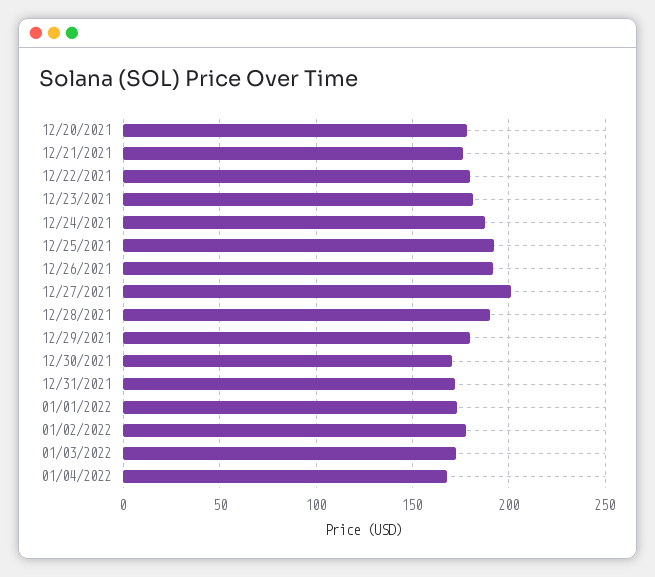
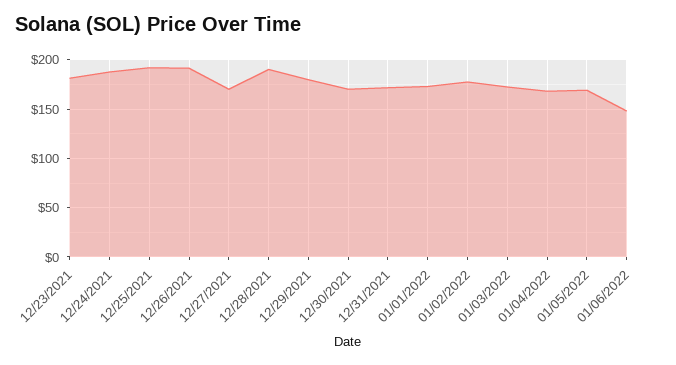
12/20/2021: 180 -> none
12/21/2021: 175 -> none
12/22/2021: 180 -> none
12/27/2021: 200 -> 170
01/05/2022: none -> 170
01/06/2022: none -> 150

